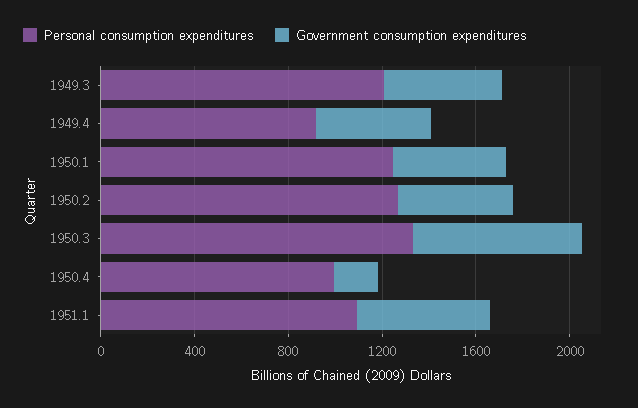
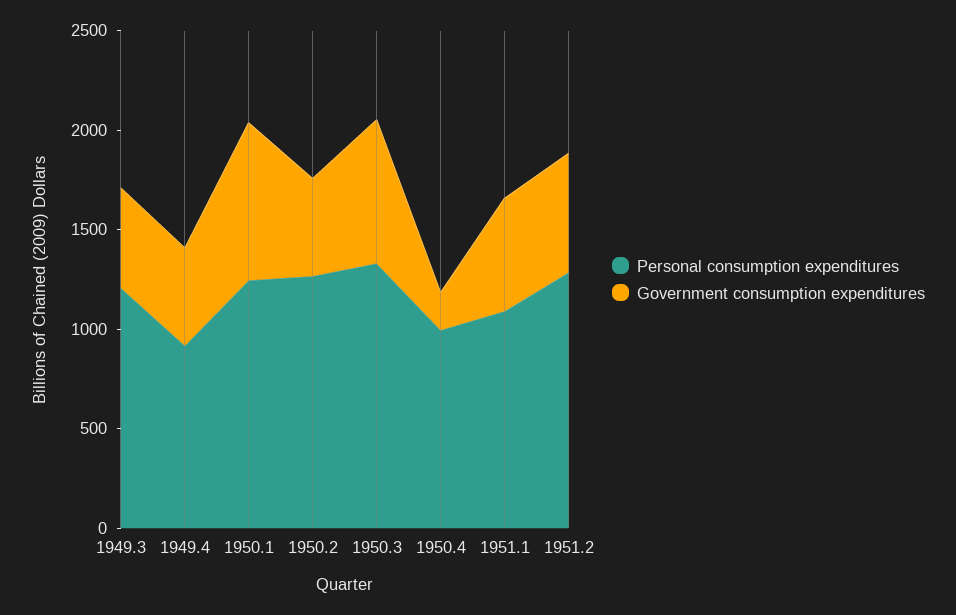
Government consumption expenditures, 1950.1: 500 -> 800
Personal consumption expenditures, 1951.2: none -> 1300
Government consumption expenditures, 1951.2: none -> 600

